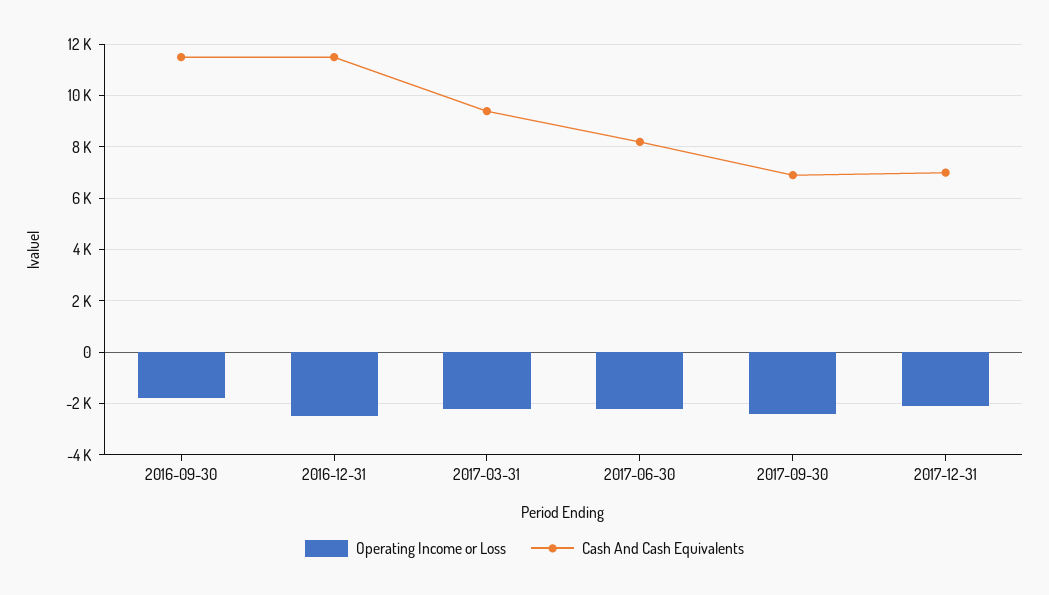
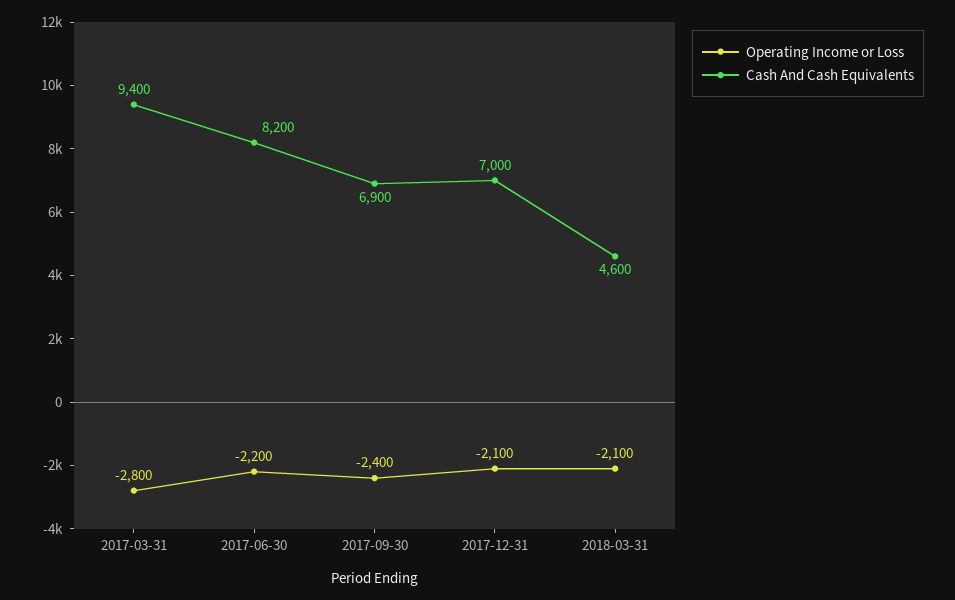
Operating Income or Loss, 2016-09-30: -1750 -> none
Cash And Cash Equivalents, 2016-09-30: 11500 -> none
Operating Income or Loss, 2016-12-31: -2500 -> none
Cash And Cash Equivalents, 2016-12-31: 11500 -> none
Operating Income or Loss, 2017-03-31: -2250 -> -2800
Operating Income or Loss, 2018-03-31: none -> -2100
Cash And Cash Equivalents, 2018-03-31: none -> 4600

